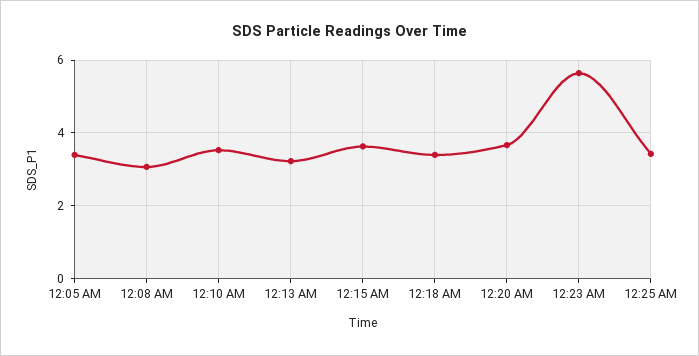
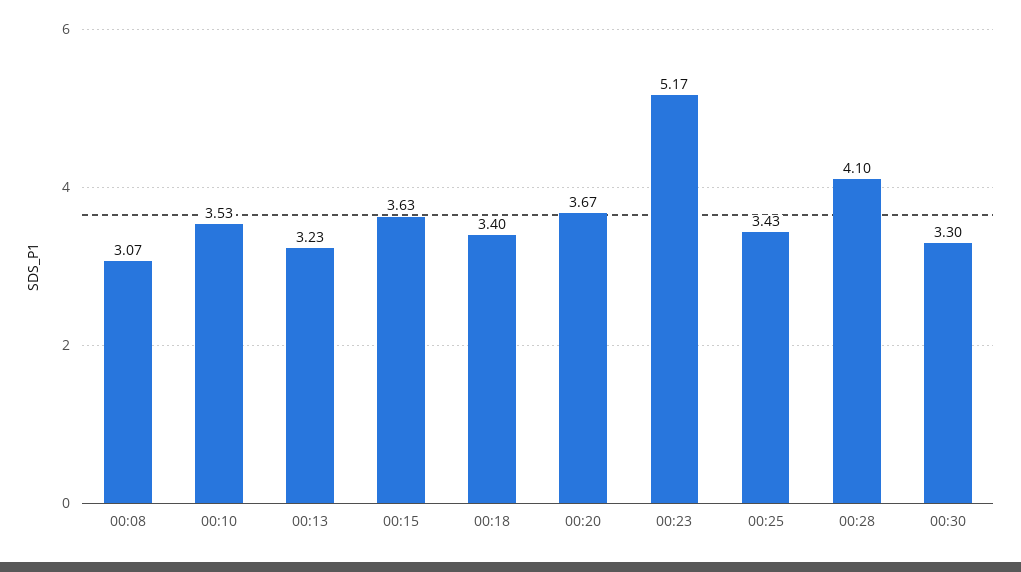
12:05 AM: 3.4 -> none
12:23 AM: 5.6 -> 5.17
00:28: none -> 4.1
00:30: none -> 3.3

